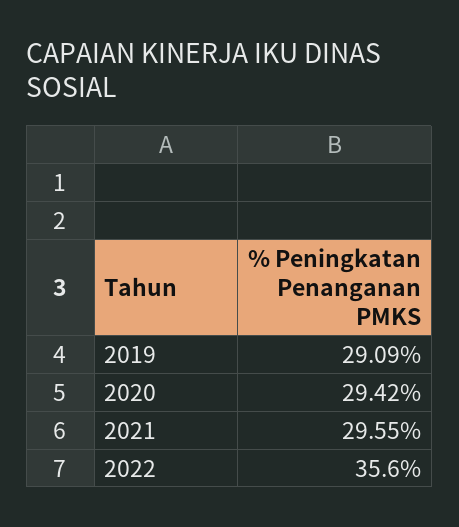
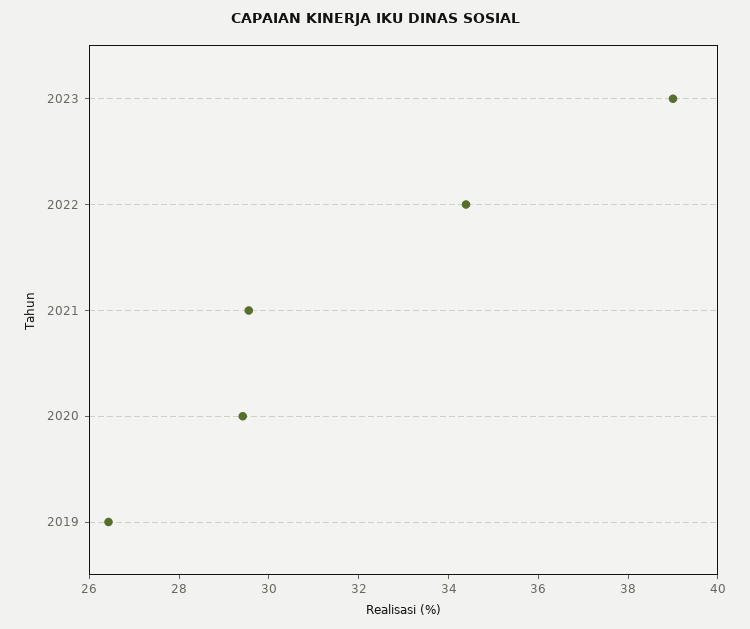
2019: 29.09 -> 26.5
2022: 35.6 -> 34.5
2023: none -> 39

